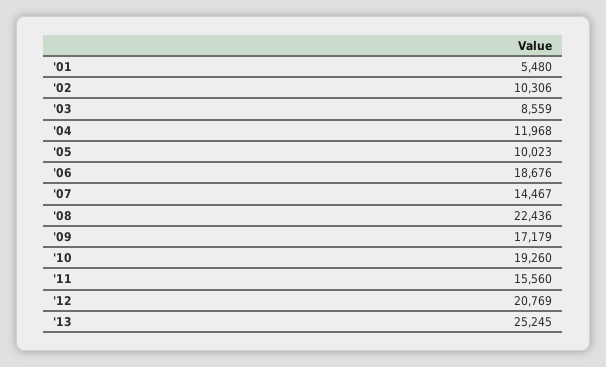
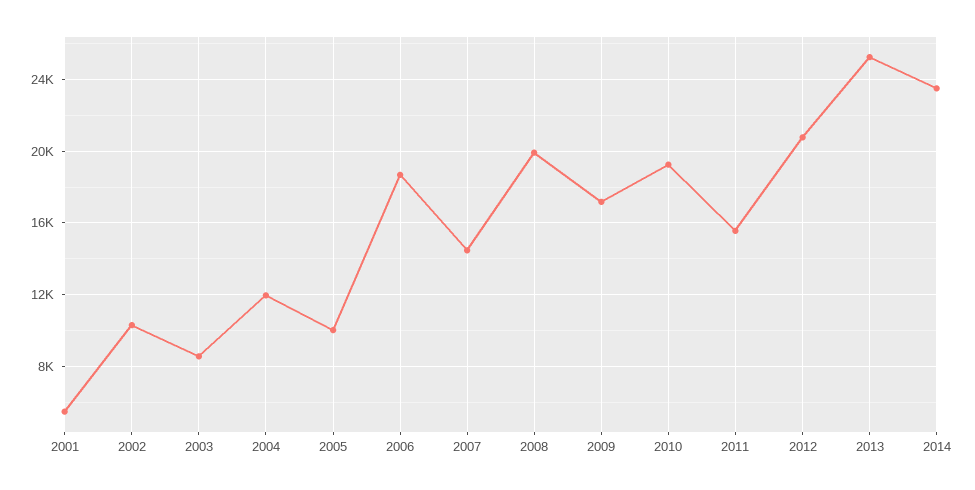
'08: 22436 -> 20000
2014: none -> 23500

